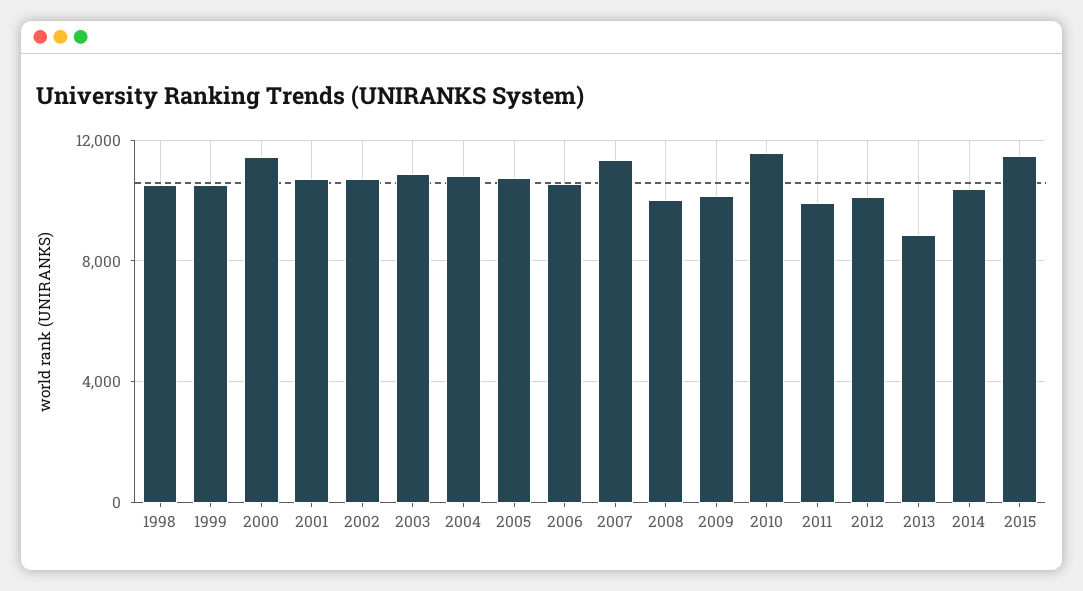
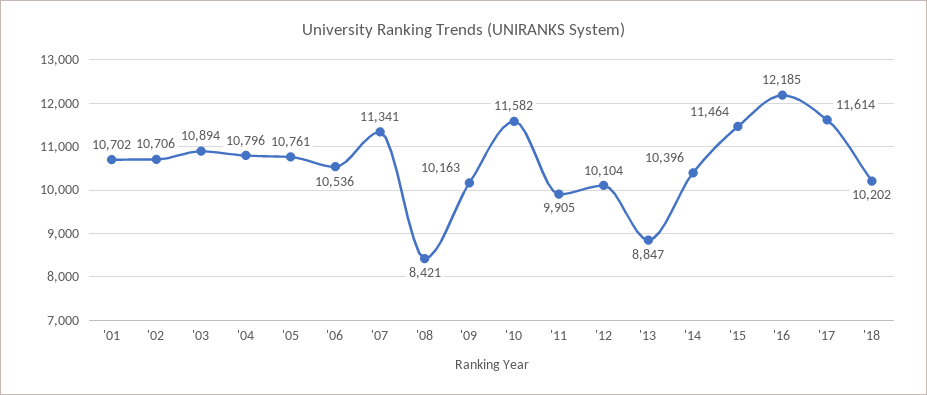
1998: 10500 -> none
1999: 10500 -> none
2000: 11500 -> none
2008: 10000 -> 8421
'16: none -> 12185
'17: none -> 11614
'18: none -> 10202

